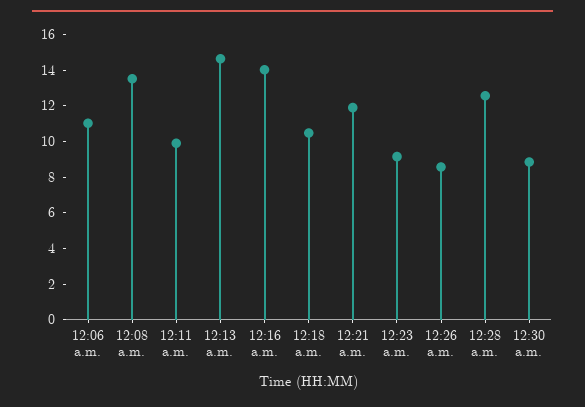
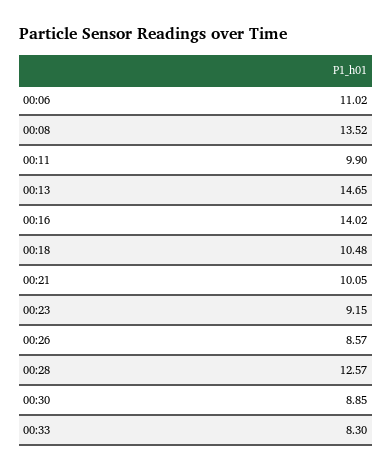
12:21 a.m.: 12 -> 10.05
00:33: none -> 8.3

